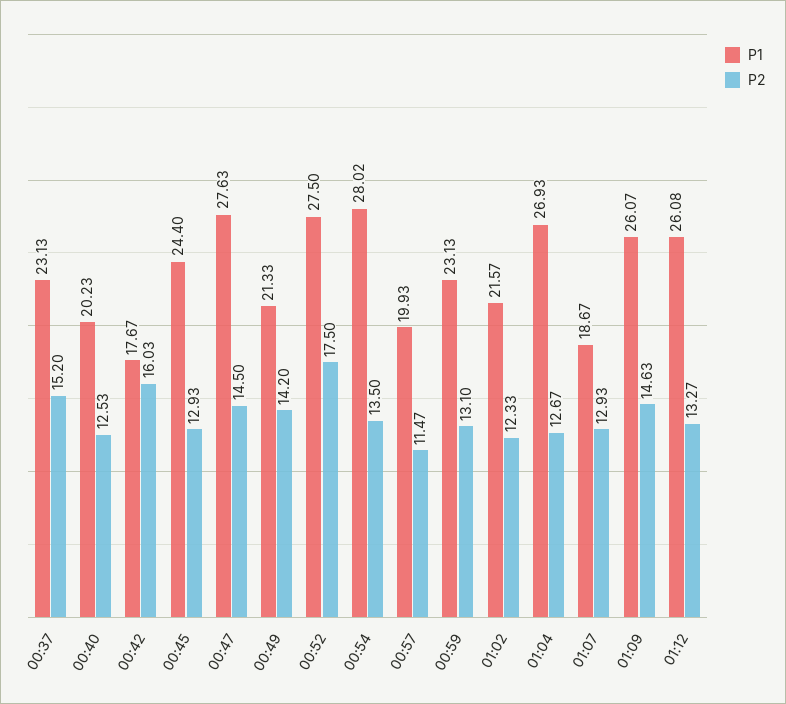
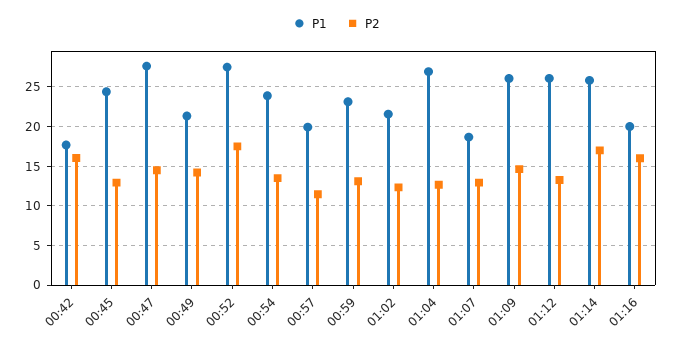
P1, 00:37: 23.13 -> none
P2, 00:37: 15.2 -> none
P1, 00:40: 20.23 -> none
P2, 00:40: 12.53 -> none
P1, 00:54: 28.02 -> 24
P1, 01:14: none -> 26
P2, 01:14: none -> 17
P1, 01:16: none -> 20
P2, 01:16: none -> 16

